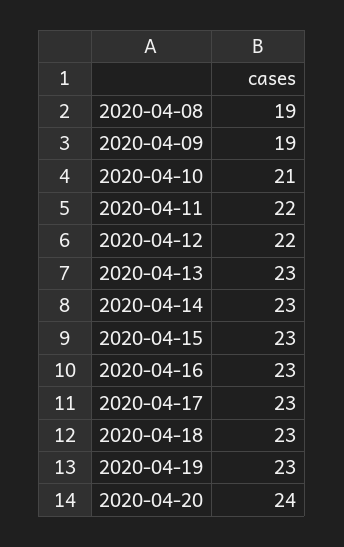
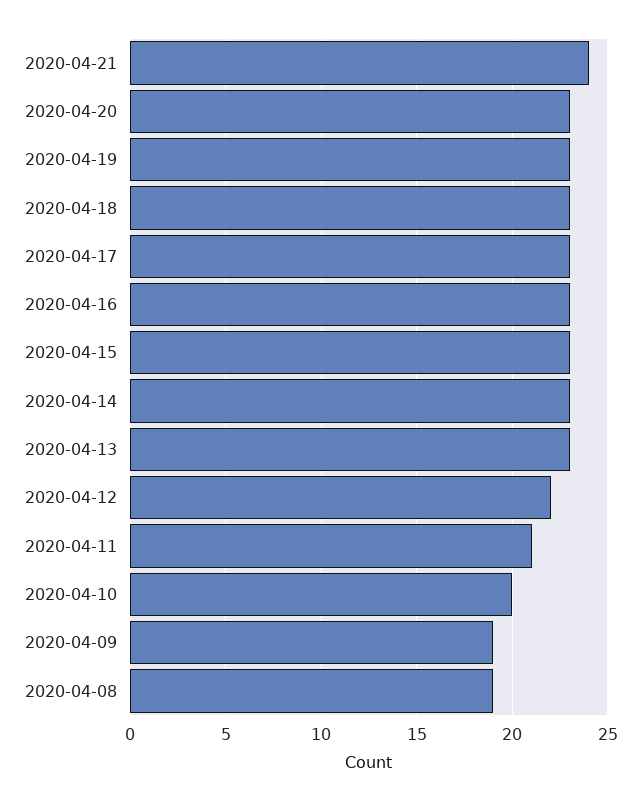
2020-04-10: 21 -> 20
2020-04-11: 22 -> 21
2020-04-20: 24 -> 23
2020-04-21: none -> 24

